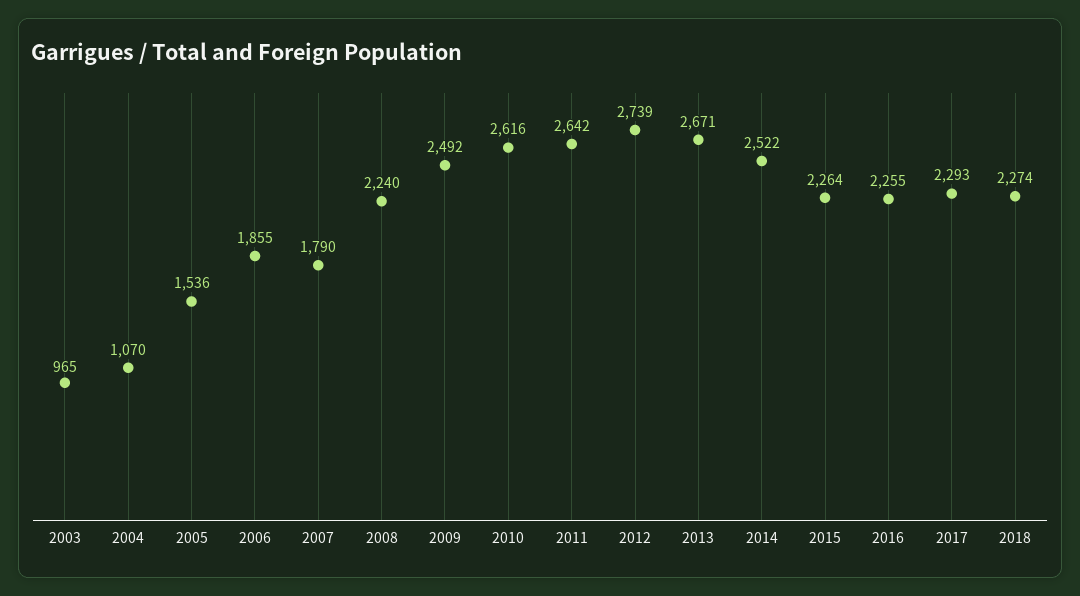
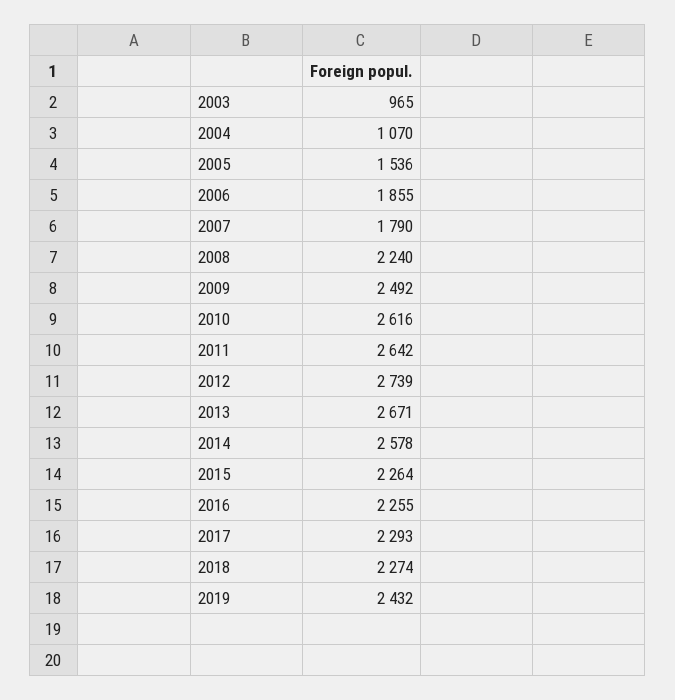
2014: 2522 -> 2578
2019: none -> 2432

